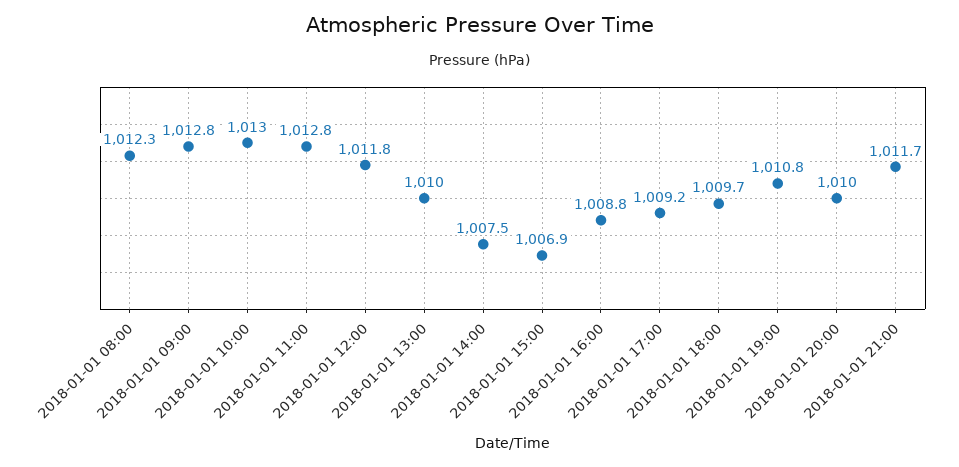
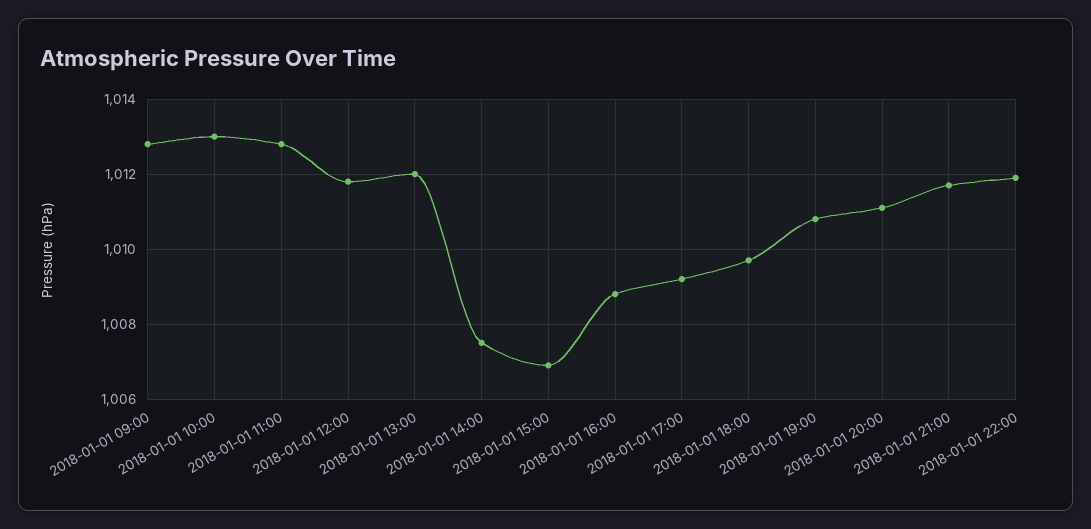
2018-01-01 08:00: 1012.3 -> none
2018-01-01 13:00: 1010 -> 1012
2018-01-01 20:00: 1010 -> 1011
2018-01-01 22:00: none -> 1012

